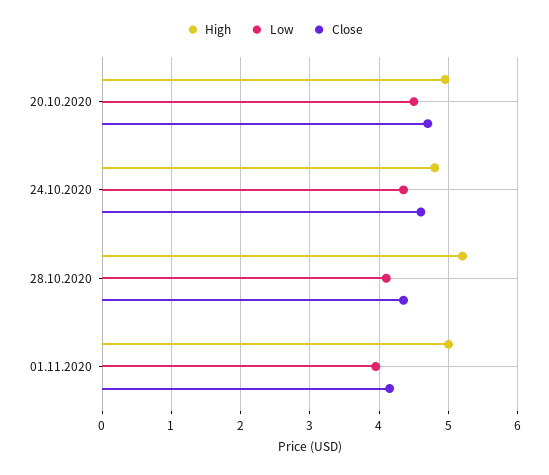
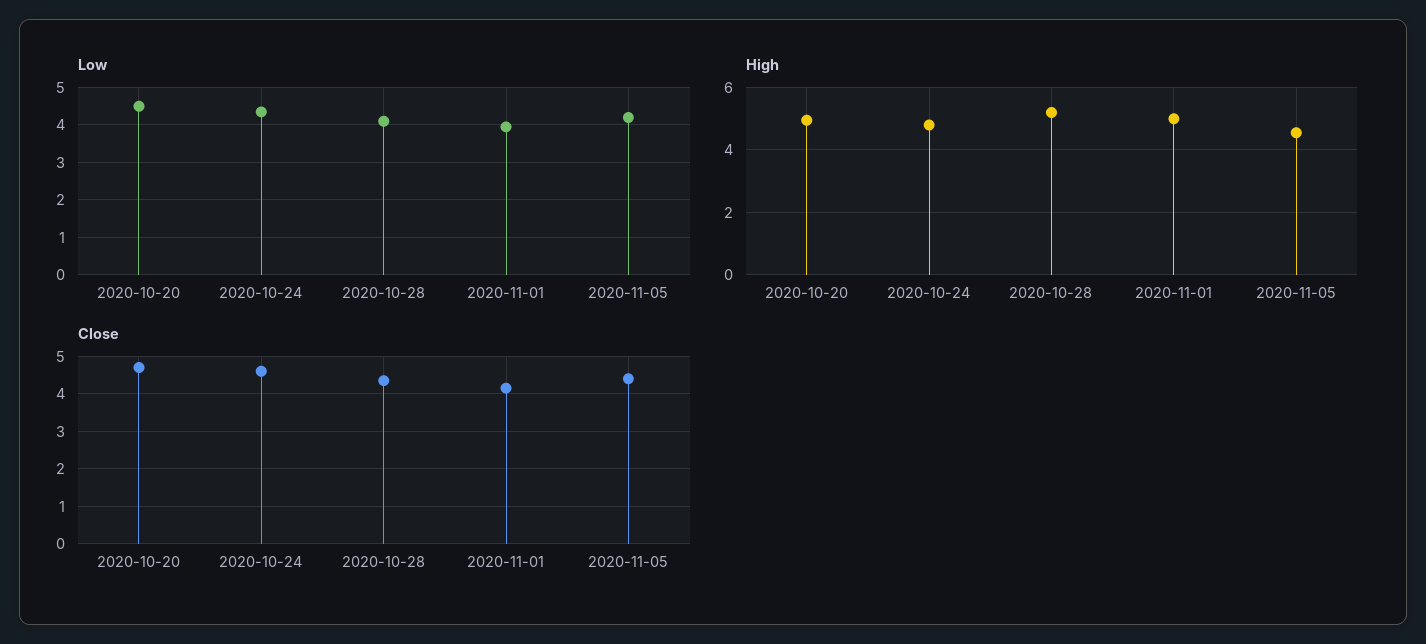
Low, 2020-11-05: none -> 4.2
High, 2020-11-05: none -> 4.6
Close, 2020-11-05: none -> 4.4

